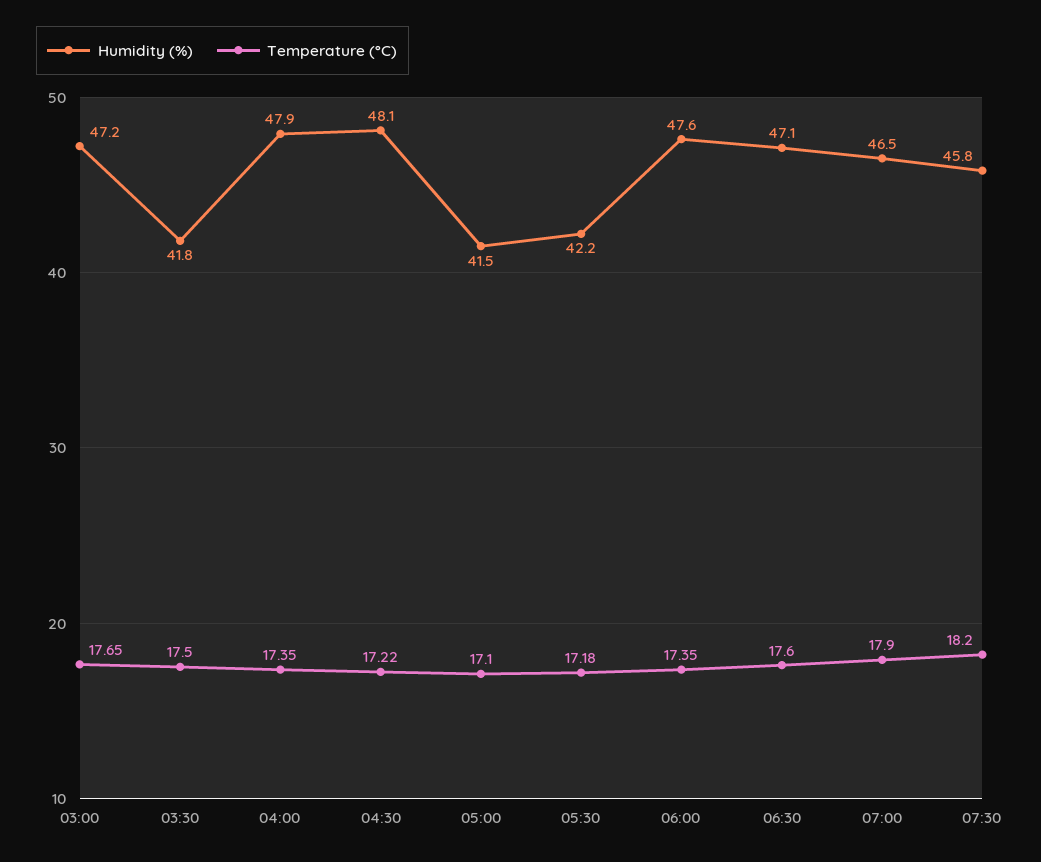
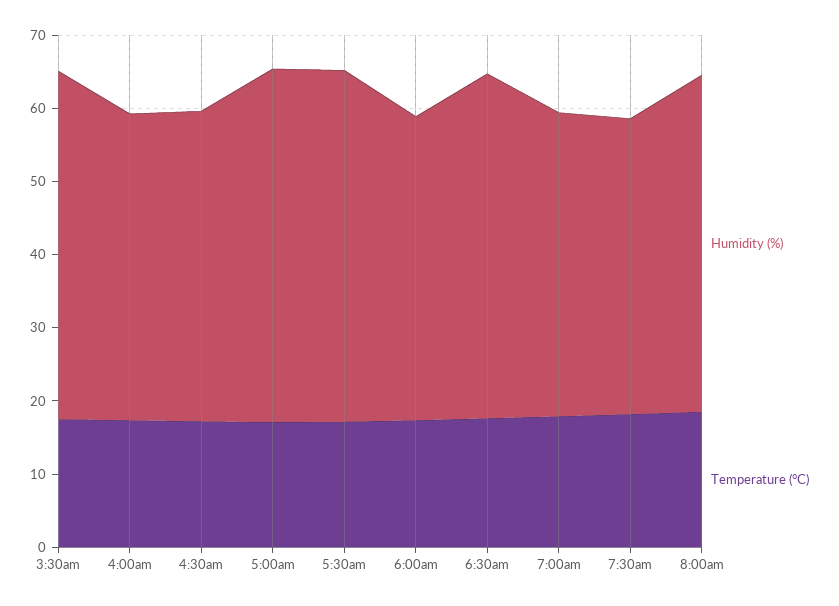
Humidity (%), 03:00: 47.2 -> none
Temperature (°C), 03:00: 17.65 -> none
Humidity (%), 03:30: 41.8 -> 48
Humidity (%), 04:00: 47.9 -> 42
Humidity (%), 04:30: 48.1 -> 42
Humidity (%), 05:00: 41.5 -> 48
Humidity (%), 05:30: 42.2 -> 48
Humidity (%), 06:00: 47.6 -> 42
Humidity (%), 07:00: 46.5 -> 42
Humidity (%), 07:30: 45.8 -> 40
Humidity (%), 8:00am: none -> 46
Temperature (°C), 8:00am: none -> 18

